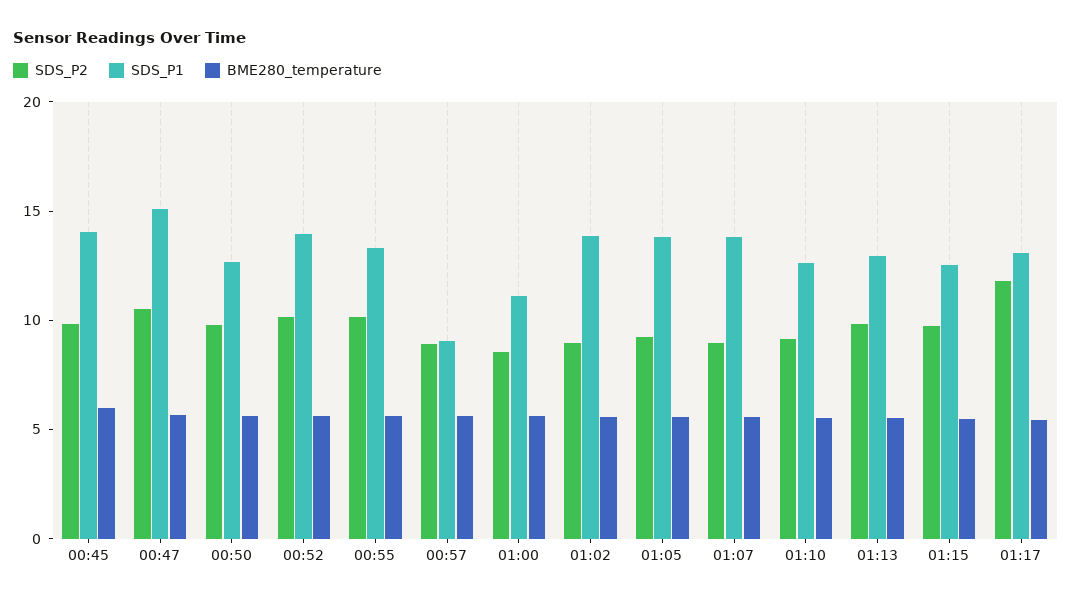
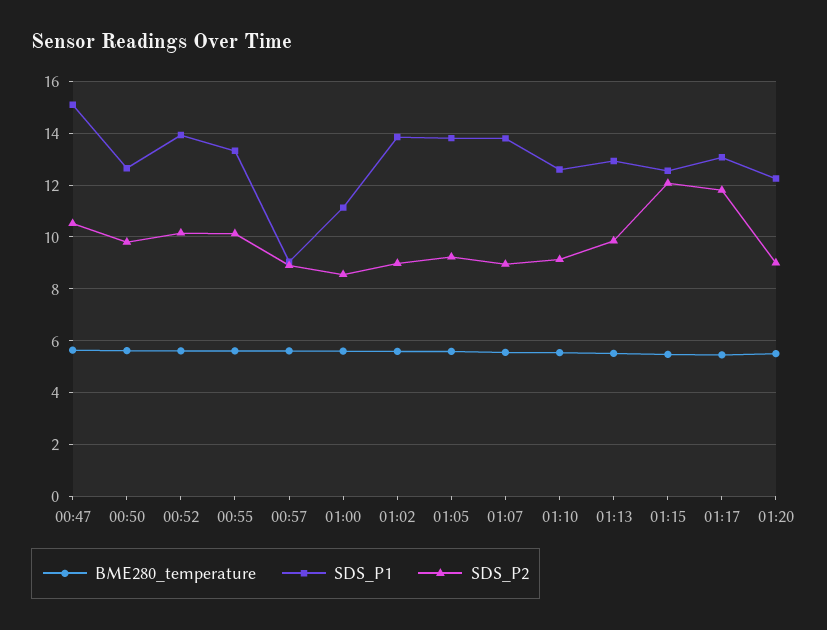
SDS_P2, 00:45: 10 -> none
SDS_P1, 00:45: 14 -> none
BME280_temperature, 00:45: 6 -> none
SDS_P2, 01:15: 10 -> 12
BME280_temperature, 01:20: none -> 5.5
SDS_P1, 01:20: none -> 12.25
SDS_P2, 01:20: none -> 9

